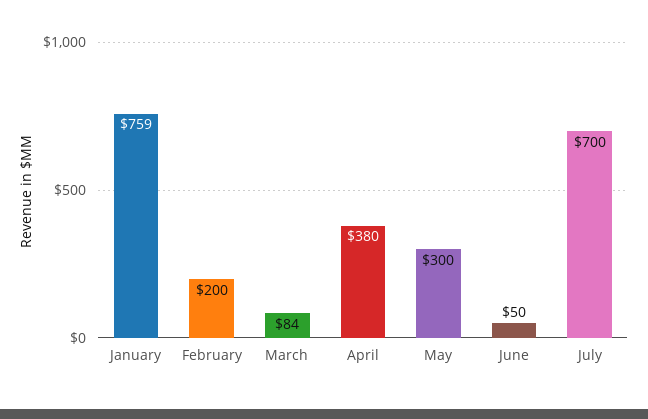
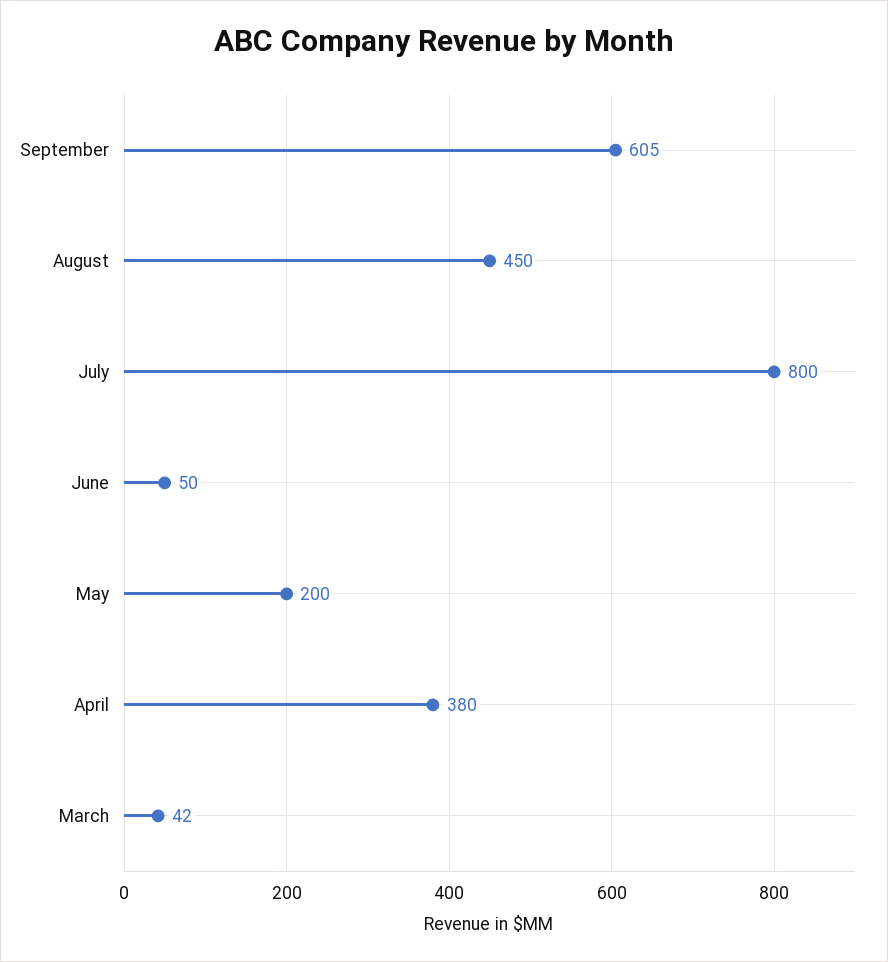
January: 759 -> none
February: 200 -> none
March: 84 -> 42
May: 300 -> 200
July: 700 -> 800
September: none -> 605
August: none -> 450

